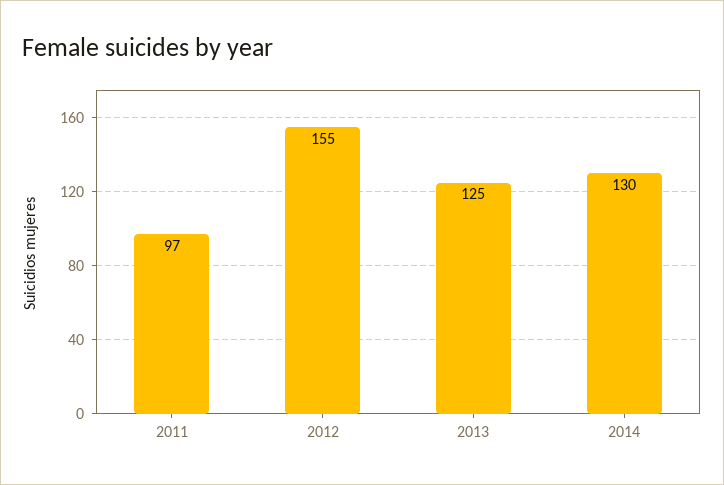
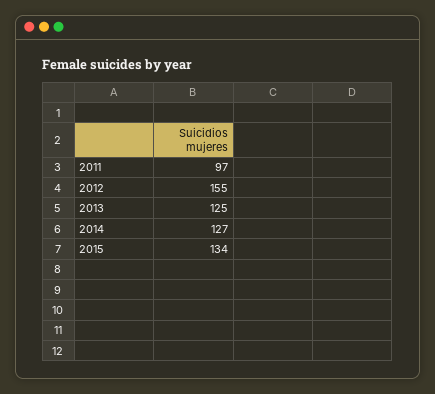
2014: 130 -> 127
2015: none -> 134

